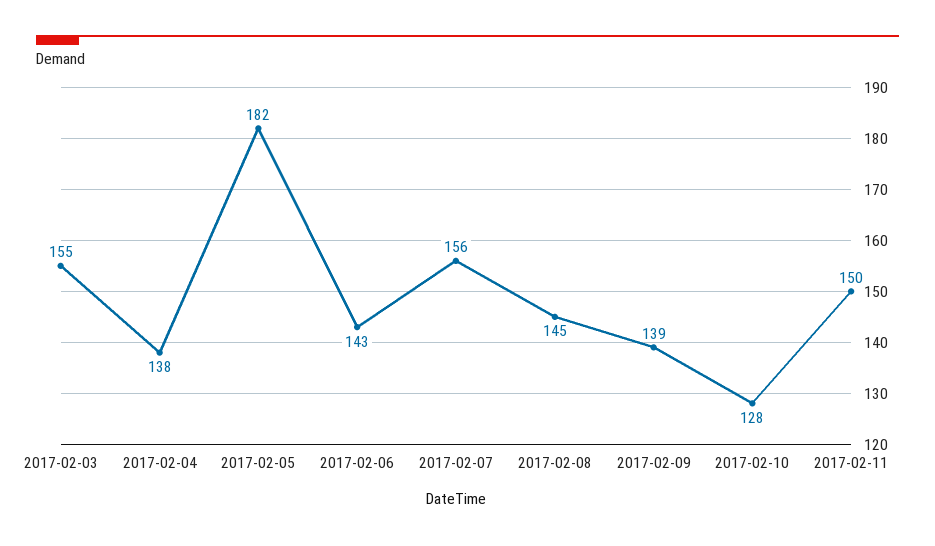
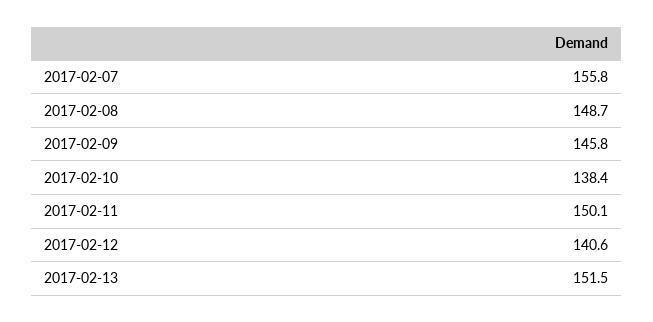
2017-02-03: 155 -> none
2017-02-04: 138 -> none
2017-02-05: 182 -> none
2017-02-06: 143 -> none
2017-02-08: 145 -> 148.7
2017-02-09: 139 -> 145.8
2017-02-10: 128 -> 138.4
2017-02-12: none -> 140.6
2017-02-13: none -> 151.5

